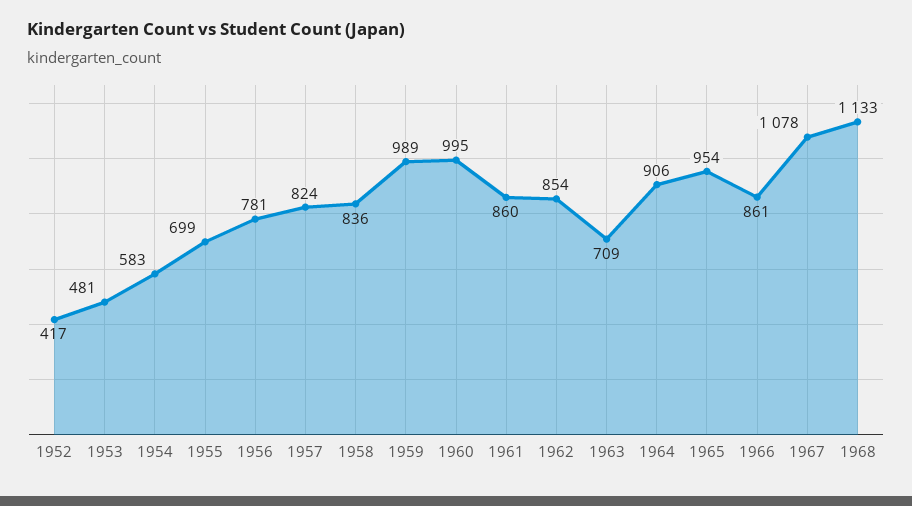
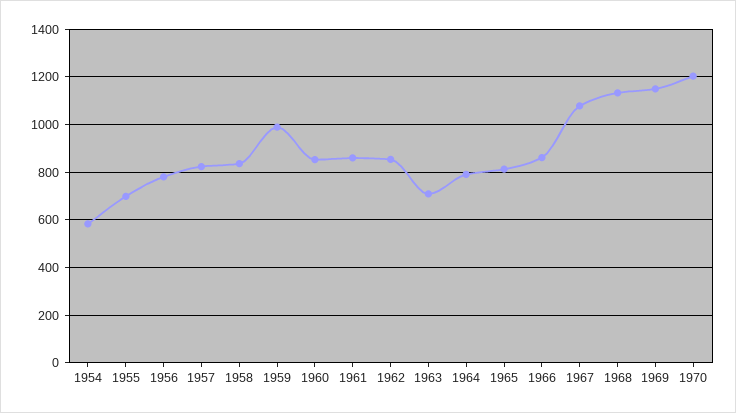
1952: 417 -> none
1953: 481 -> none
1960: 995 -> 850
1964: 906 -> 800
1965: 954 -> 800
1969: none -> 1150
1970: none -> 1200

